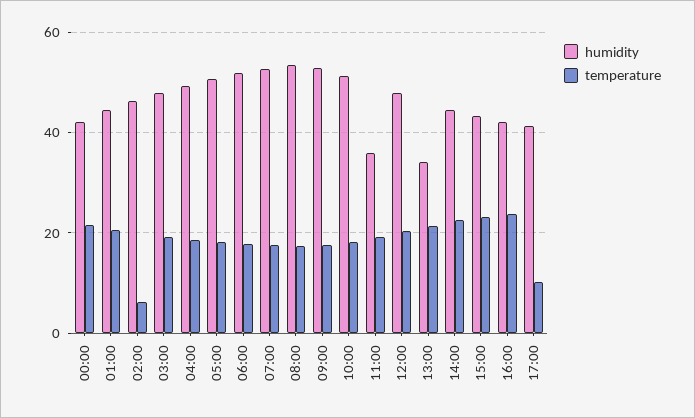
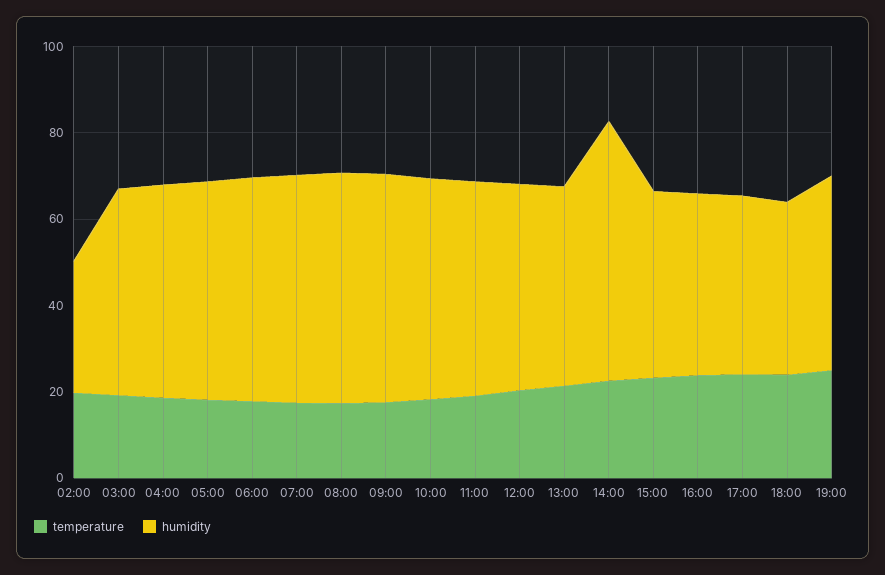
humidity, 00:00: 42 -> none
temperature, 00:00: 22 -> none
humidity, 01:00: 44 -> none
temperature, 01:00: 20 -> none
humidity, 02:00: 46 -> 30
temperature, 02:00: 6 -> 20
humidity, 11:00: 36 -> 50
humidity, 13:00: 34 -> 45
humidity, 14:00: 44 -> 60
temperature, 17:00: 10 -> 25
temperature, 18:00: none -> 25
humidity, 18:00: none -> 40
temperature, 19:00: none -> 25
humidity, 19:00: none -> 45

